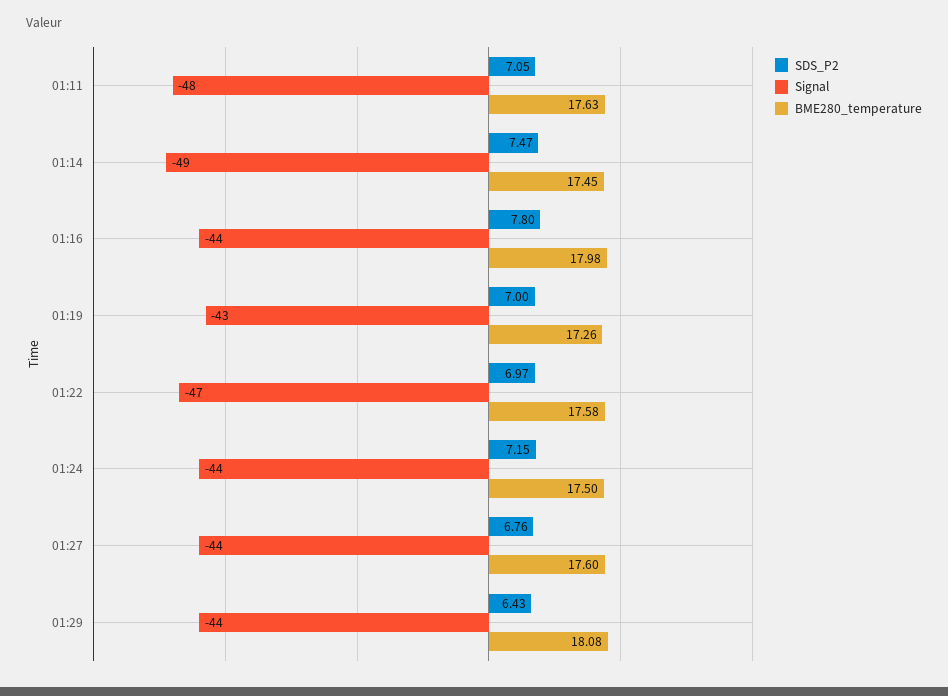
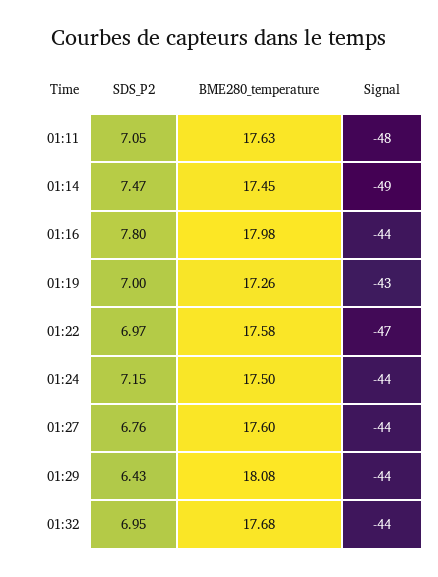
SDS_P2, 01:32: none -> 6.95
BME280_temperature, 01:32: none -> 17.68
Signal, 01:32: none -> -44

